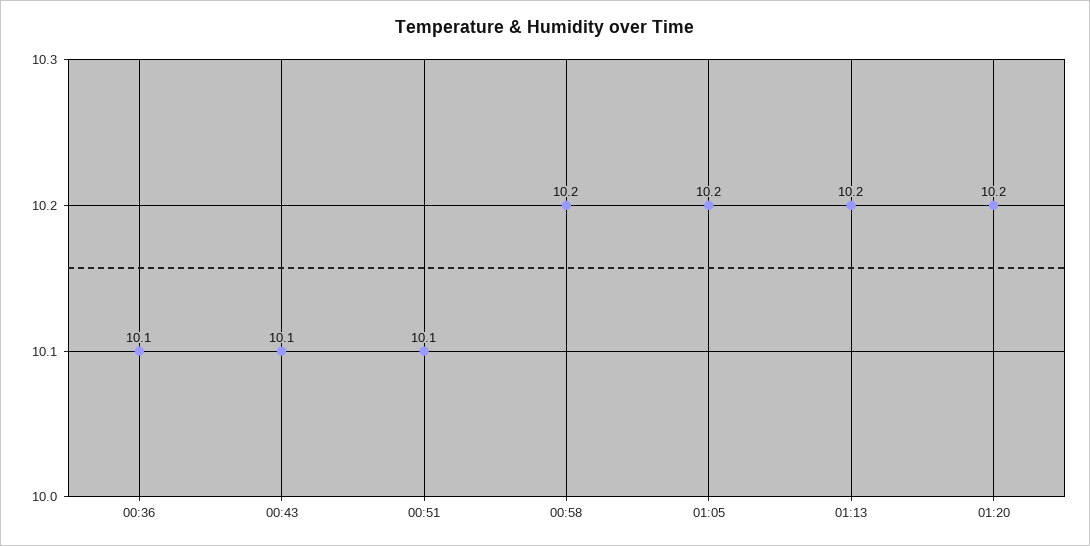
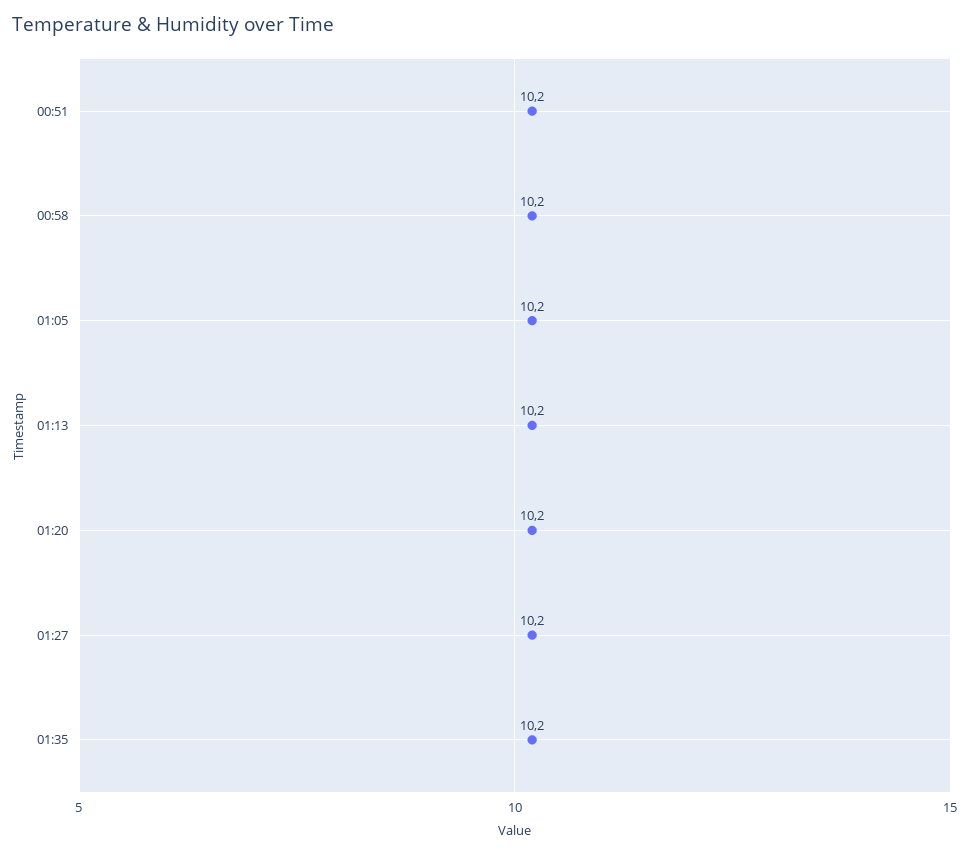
00:36: 10.1 -> none
00:43: 10.1 -> none
00:51: 10.1 -> 10.2
01:27: none -> 10.2
01:35: none -> 10.2

